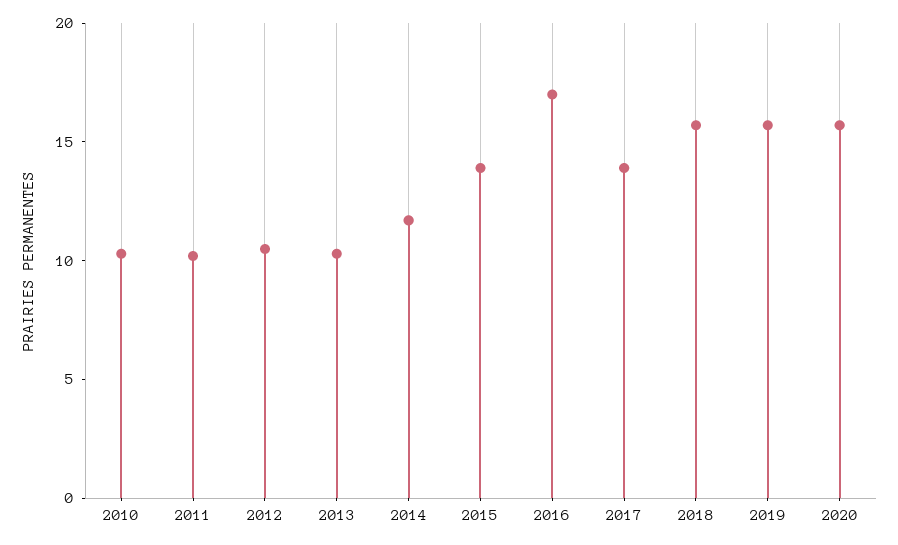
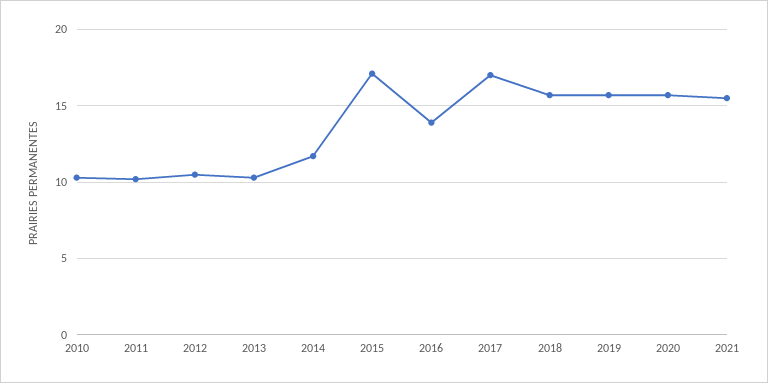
2015: 14 -> 17
2016: 17 -> 14
2017: 14 -> 17
2021: none -> 15.5

